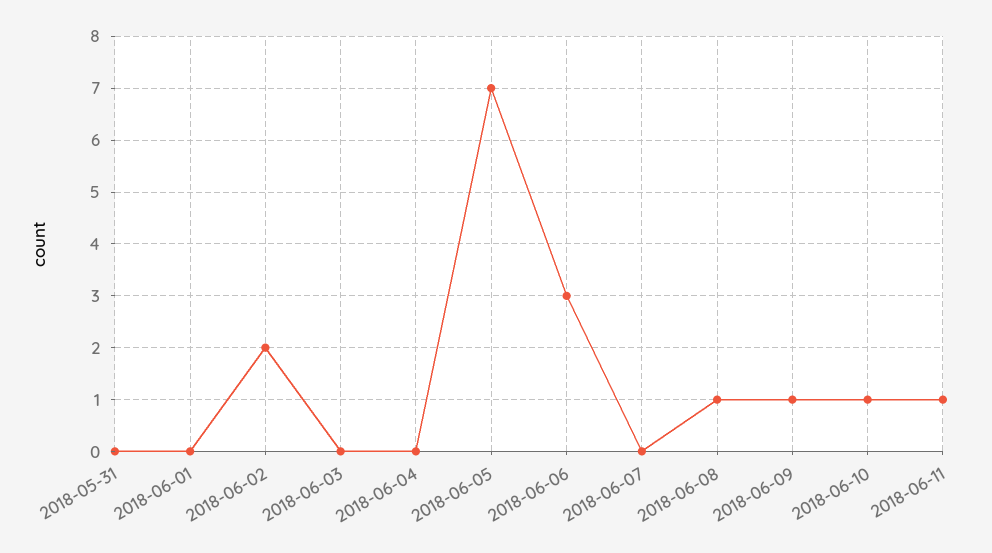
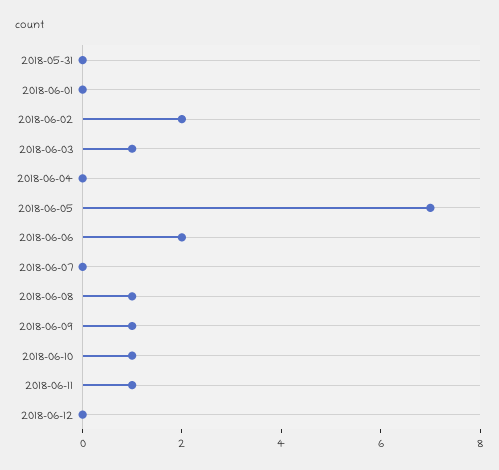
2018-06-03: 0 -> 1
2018-06-06: 3 -> 2
2018-06-12: none -> 0

